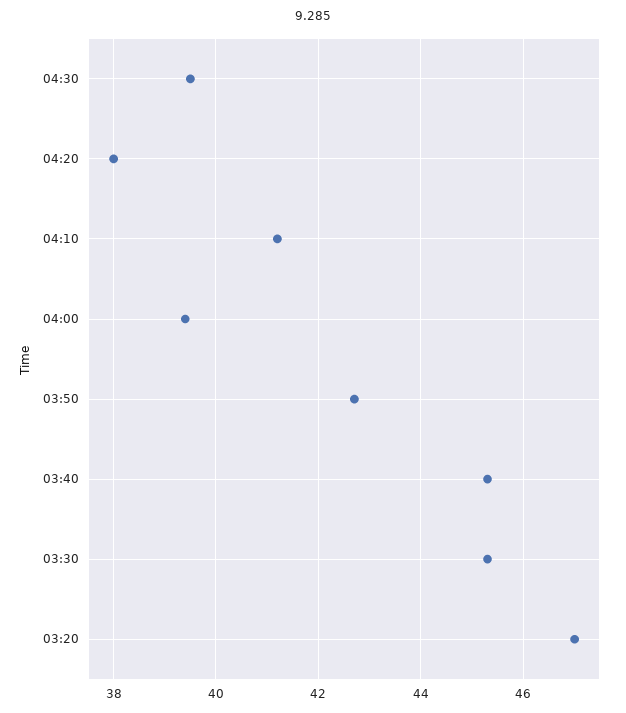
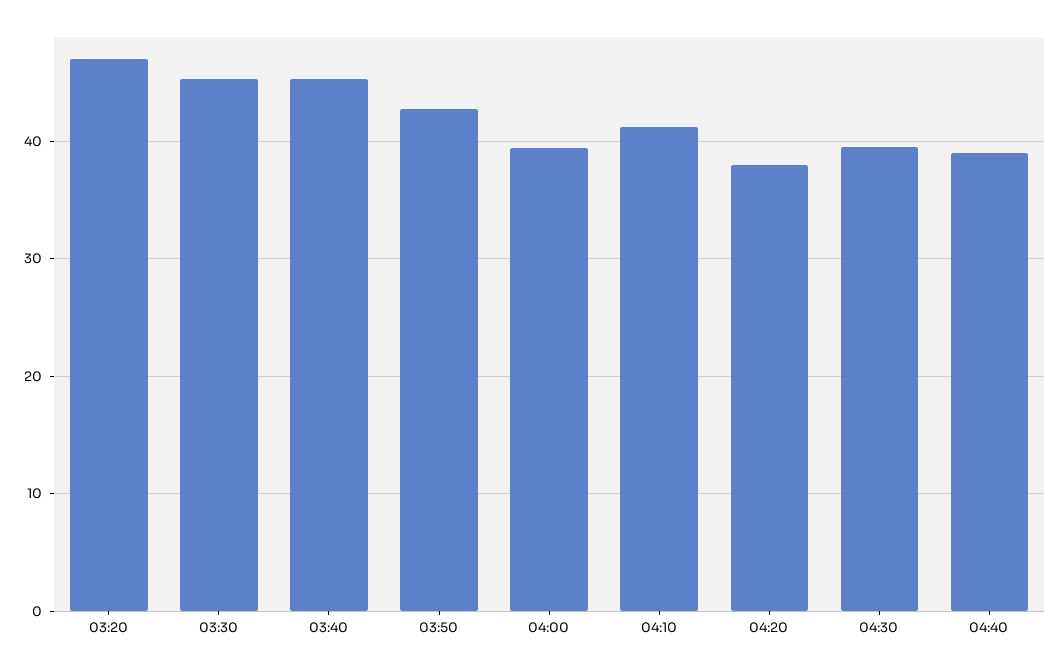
04:40: none -> 39

